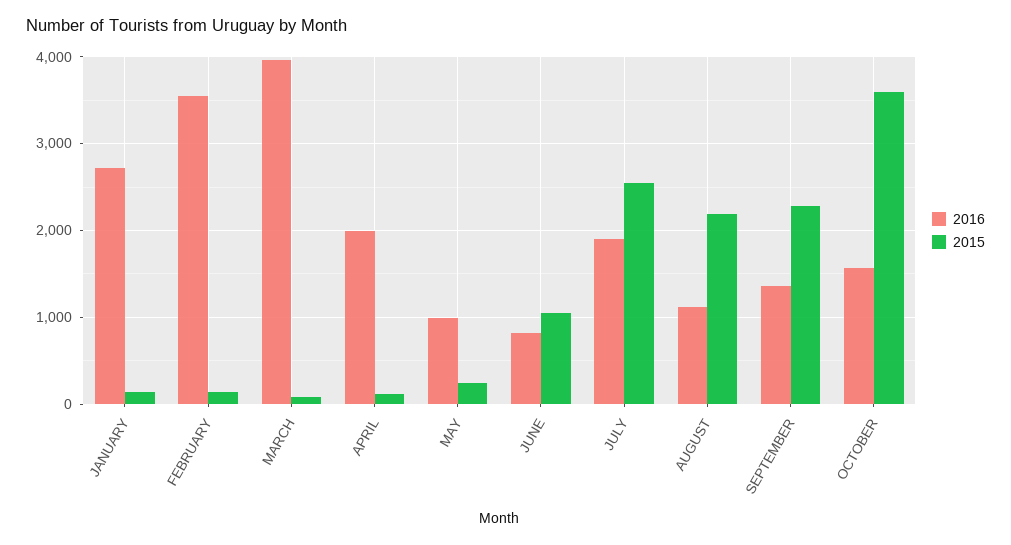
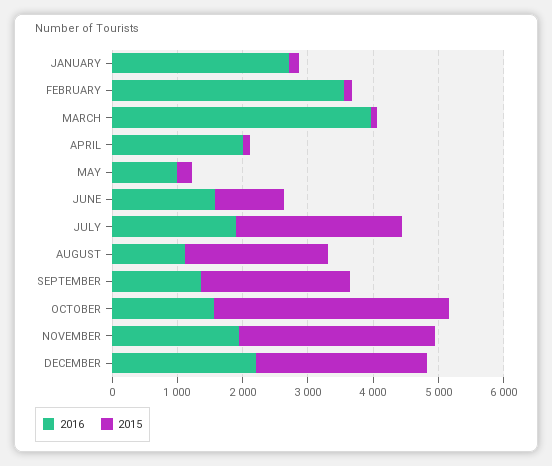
2016, JUNE: 800 -> 1600
2016, NOVEMBER: none -> 2000
2015, NOVEMBER: none -> 3000
2016, DECEMBER: none -> 2200
2015, DECEMBER: none -> 2600

